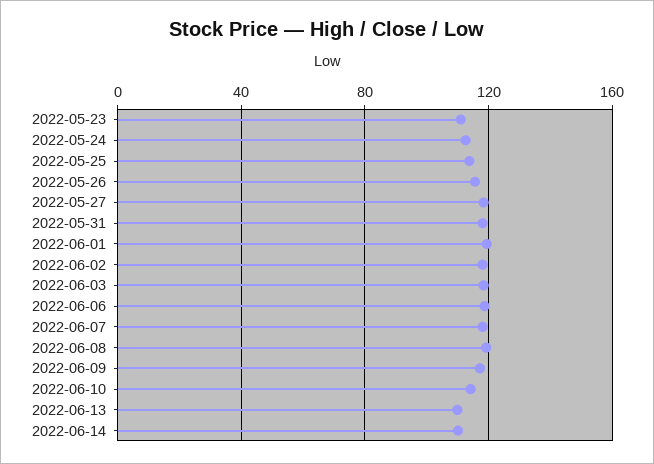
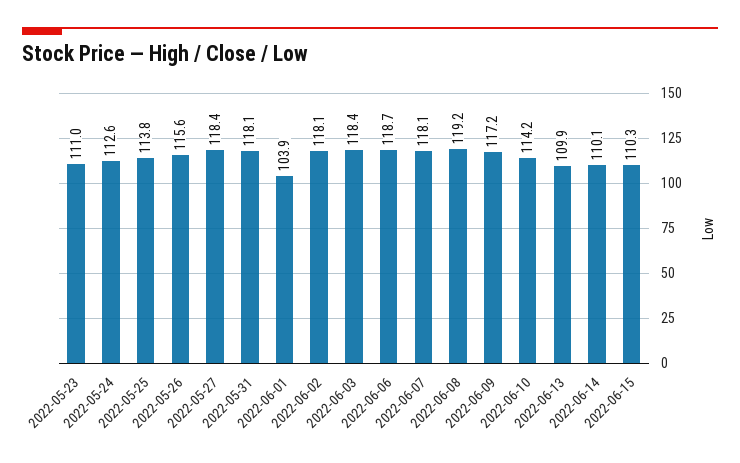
2022-06-01: 120 -> 103.9
2022-06-15: none -> 110.3

